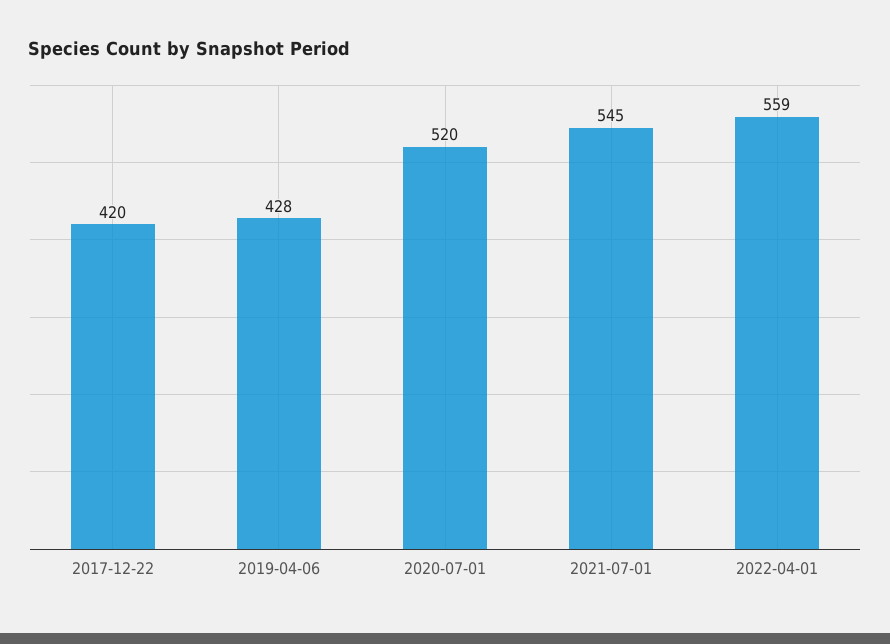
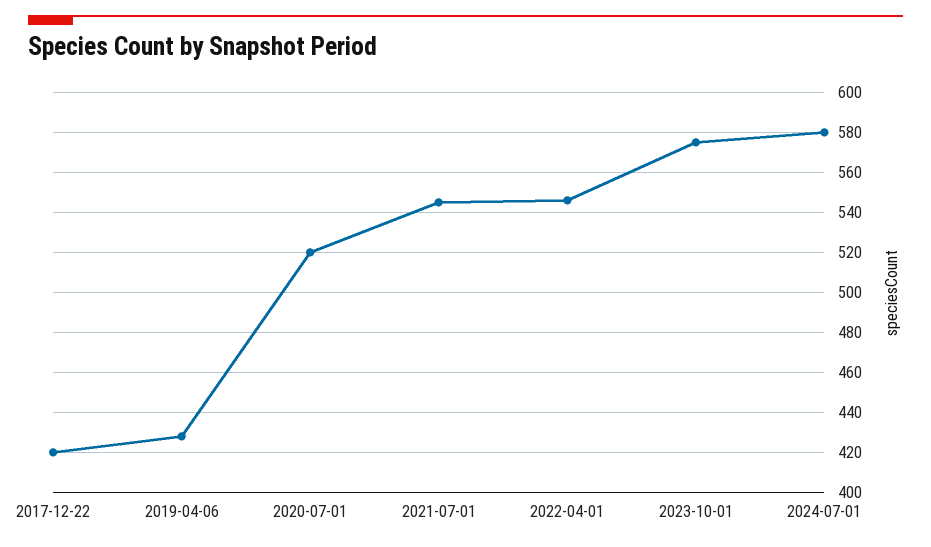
2022-04-01: 559 -> 545
2023-10-01: none -> 575
2024-07-01: none -> 580

